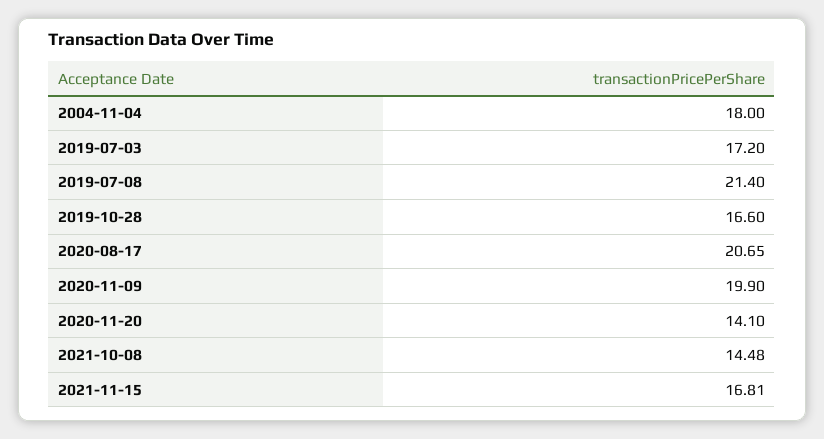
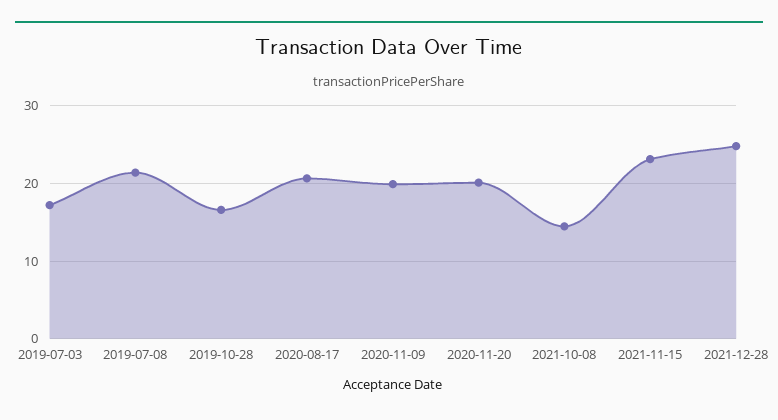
2004-11-04: 18 -> none
2020-11-20: 14.1 -> 20
2021-11-15: 16.81 -> 23
2021-12-28: none -> 25

